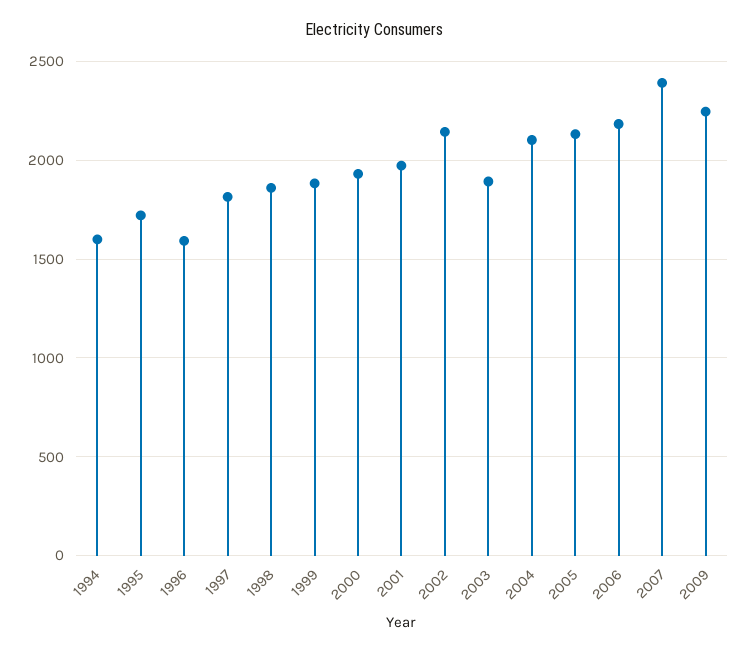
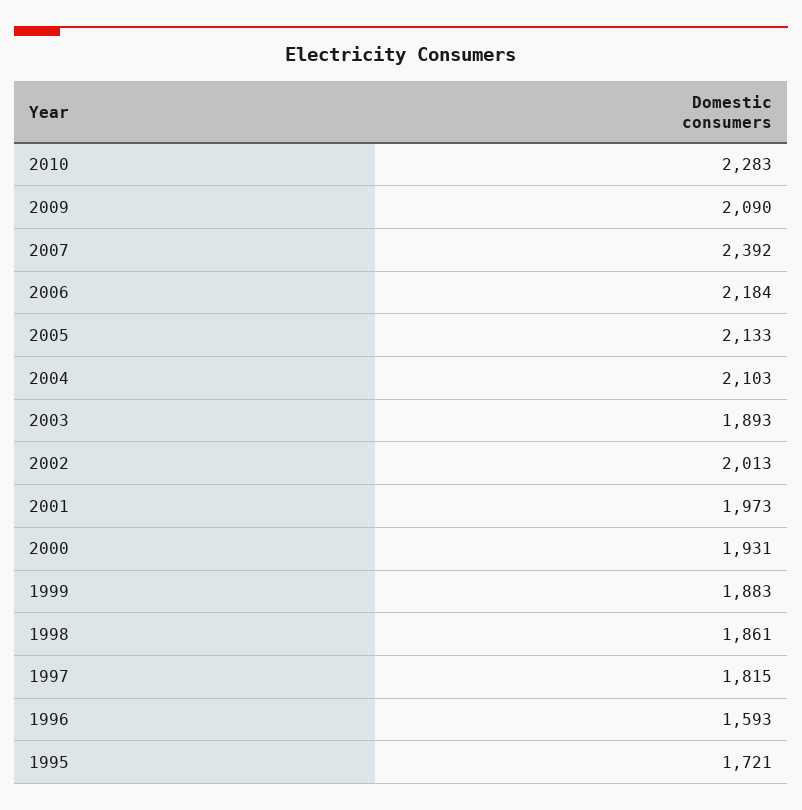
1994: 1600 -> none
2002: 2150 -> 2013
2009: 2250 -> 2090
2010: none -> 2283

